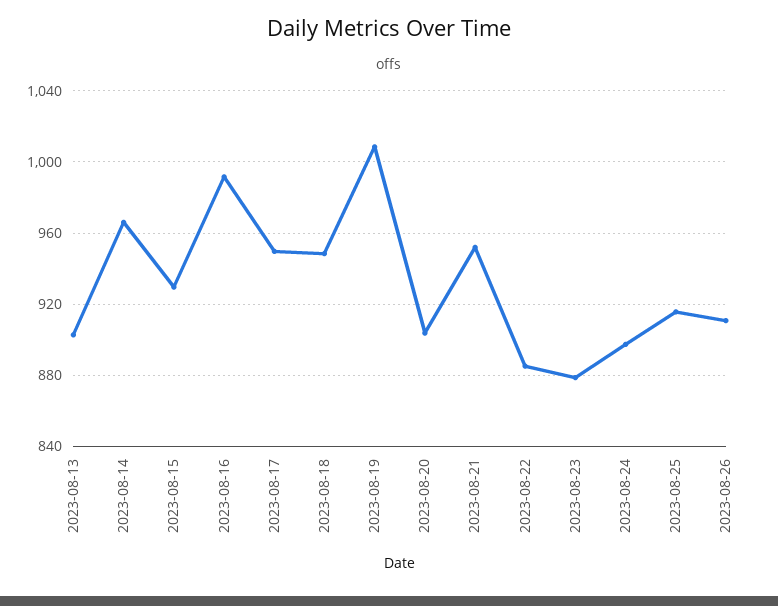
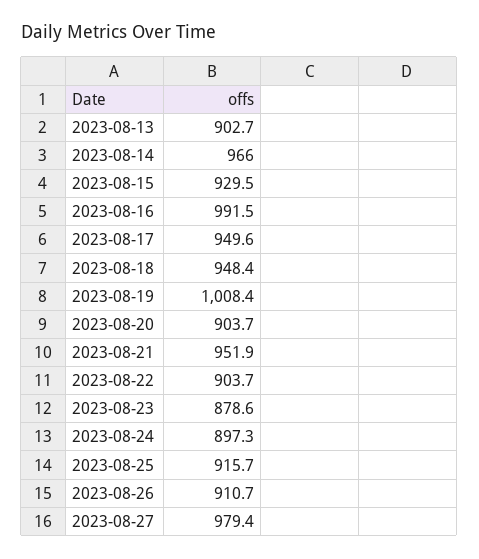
2023-08-22: 885 -> 903.7
2023-08-27: none -> 979.4

